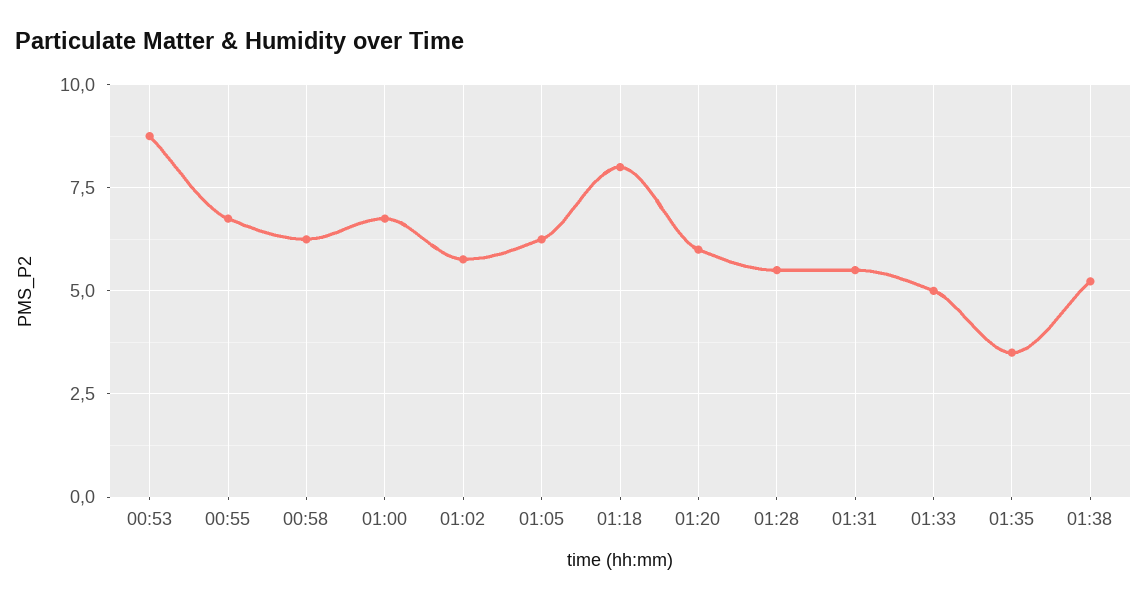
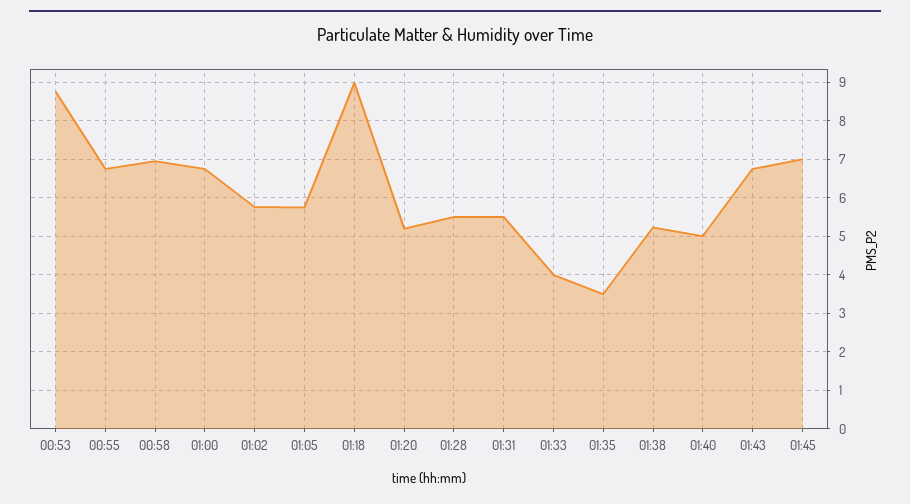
00:58: 6.25 -> 7
01:05: 6.25 -> 5.8
01:18: 8 -> 9
01:20: 6 -> 5.2
01:33: 5 -> 4
01:40: none -> 5
01:43: none -> 6.8
01:45: none -> 7

